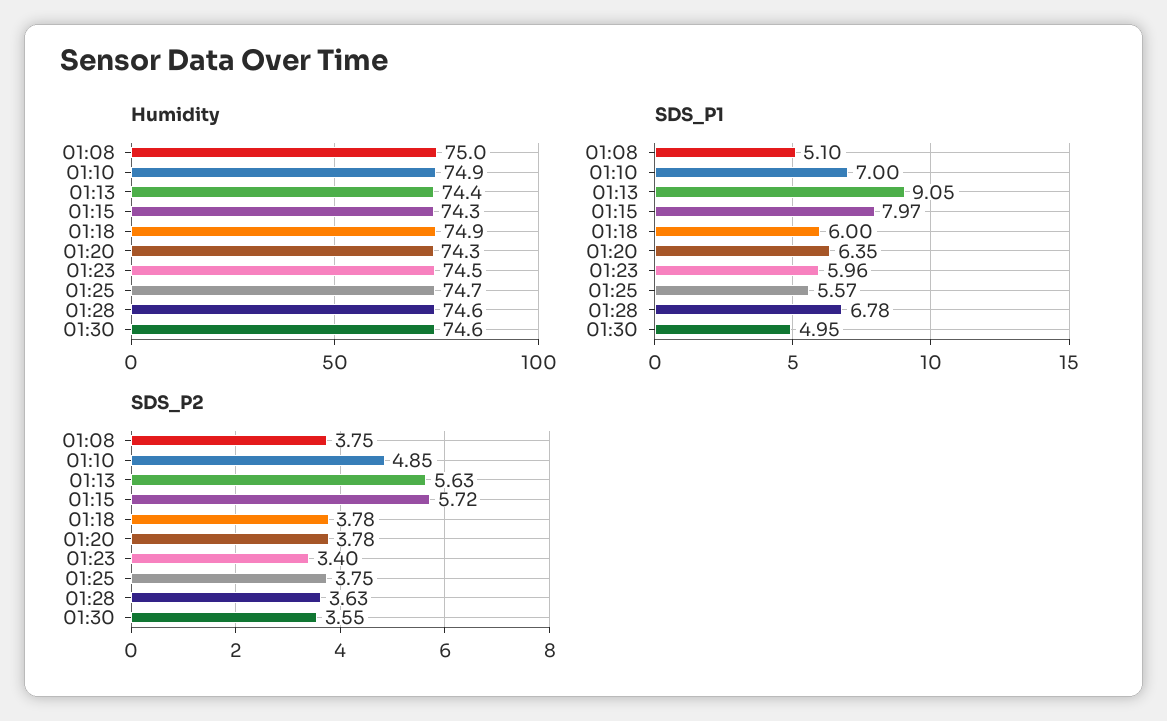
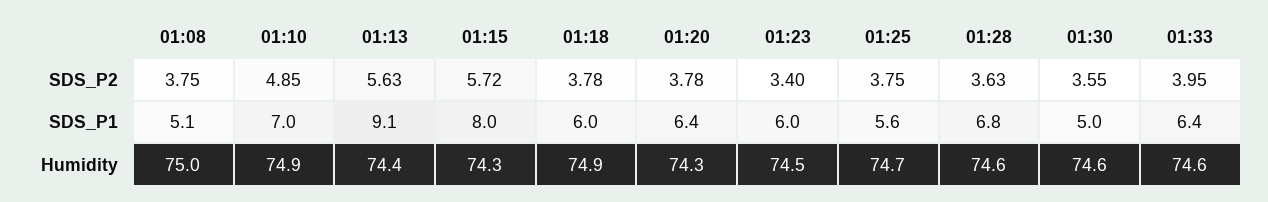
SDS_P2, 01:33: none -> 3.95
SDS_P1, 01:33: none -> 6.4
Humidity, 01:33: none -> 74.6

